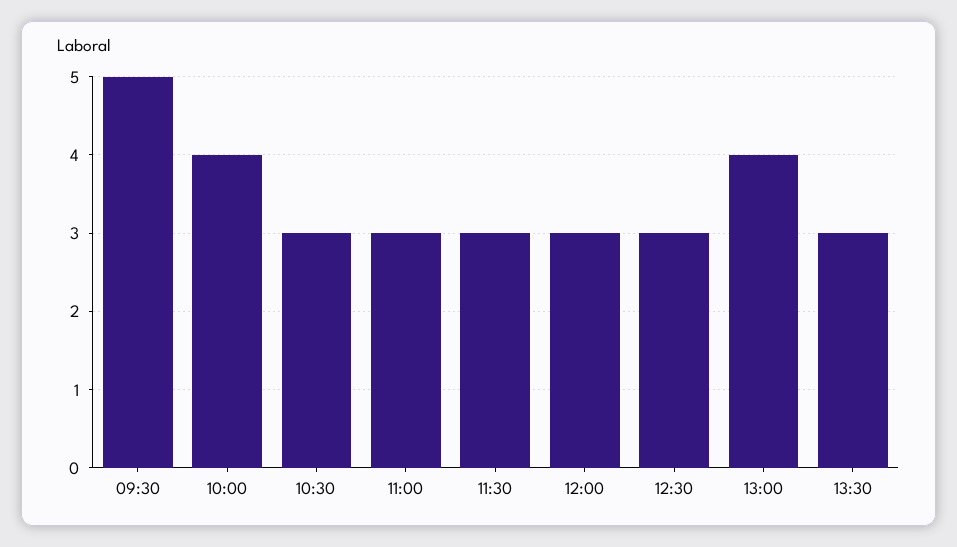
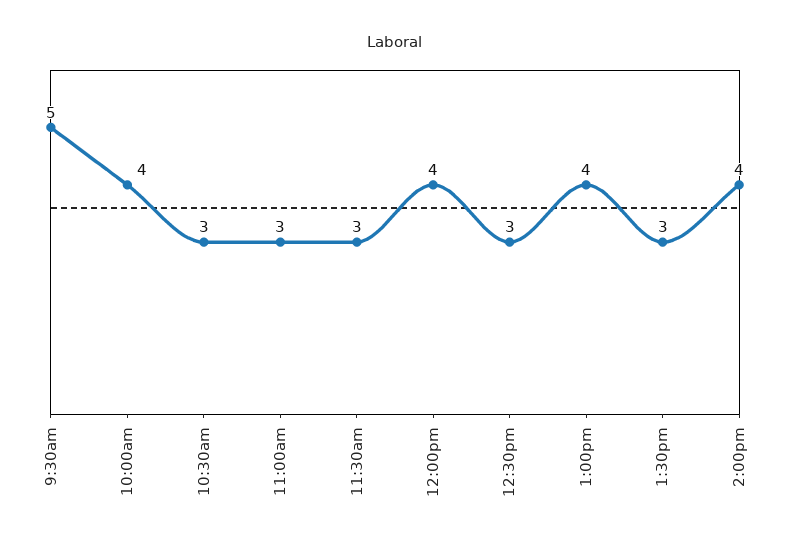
12:00: 3 -> 4
2:00pm: none -> 4

